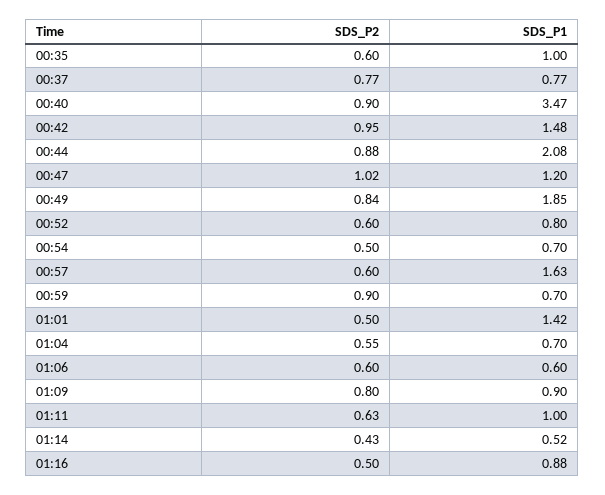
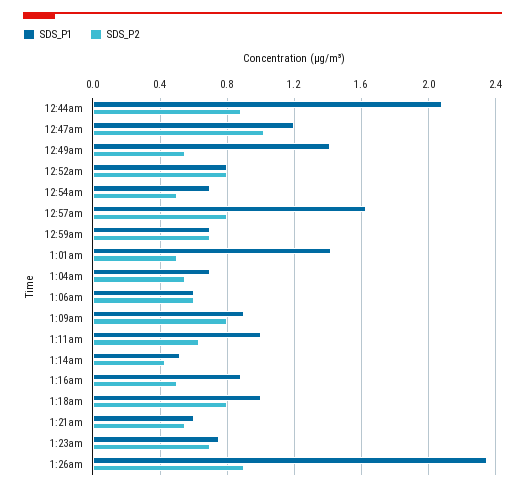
SDS_P2, 00:35: 0.6 -> none
SDS_P1, 00:35: 1 -> none
SDS_P2, 00:37: 0.77 -> none
SDS_P1, 00:37: 0.77 -> none
SDS_P2, 00:40: 0.9 -> none
SDS_P1, 00:40: 3.47 -> none
SDS_P2, 00:42: 0.95 -> none
SDS_P1, 00:42: 1.48 -> none
SDS_P2, 00:49: 0.84 -> 0.55
SDS_P1, 00:49: 1.85 -> 1.4
SDS_P2, 00:52: 0.6 -> 0.8
SDS_P2, 00:57: 0.6 -> 0.8
SDS_P2, 00:59: 0.9 -> 0.7
SDS_P1, 1:18am: none -> 1
SDS_P2, 1:18am: none -> 0.8
SDS_P1, 1:21am: none -> 0.6
SDS_P2, 1:21am: none -> 0.55
SDS_P1, 1:23am: none -> 0.75
SDS_P2, 1:23am: none -> 0.7
SDS_P1, 1:26am: none -> 2.35
SDS_P2, 1:26am: none -> 0.9

